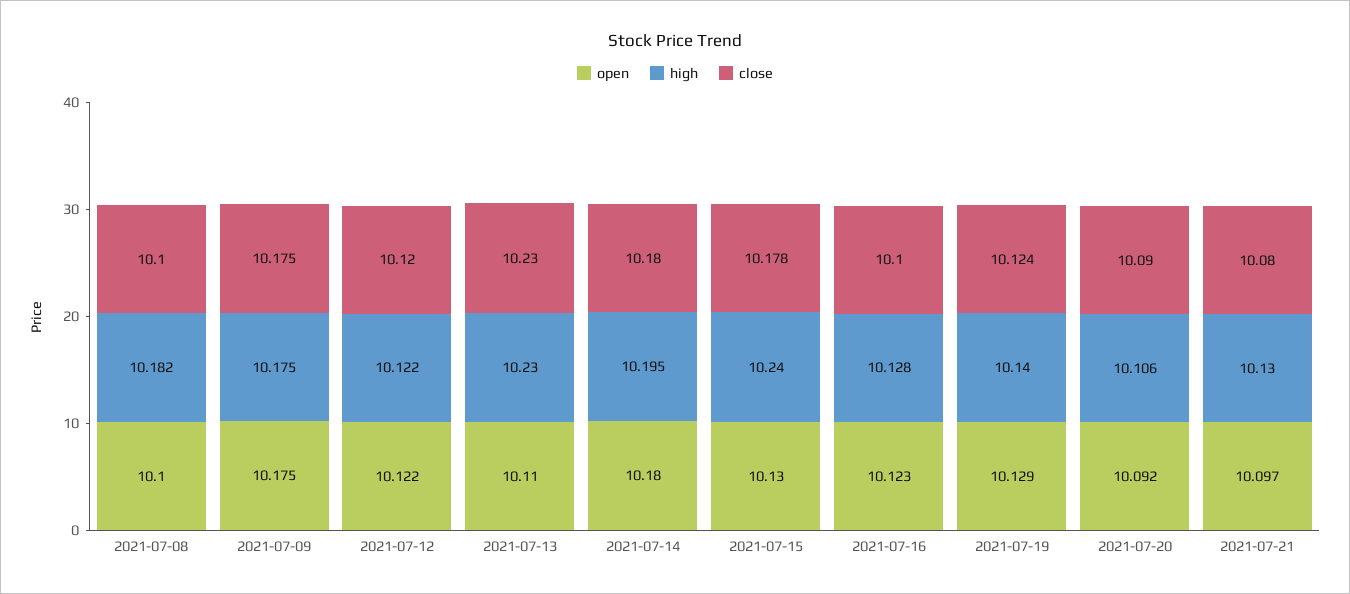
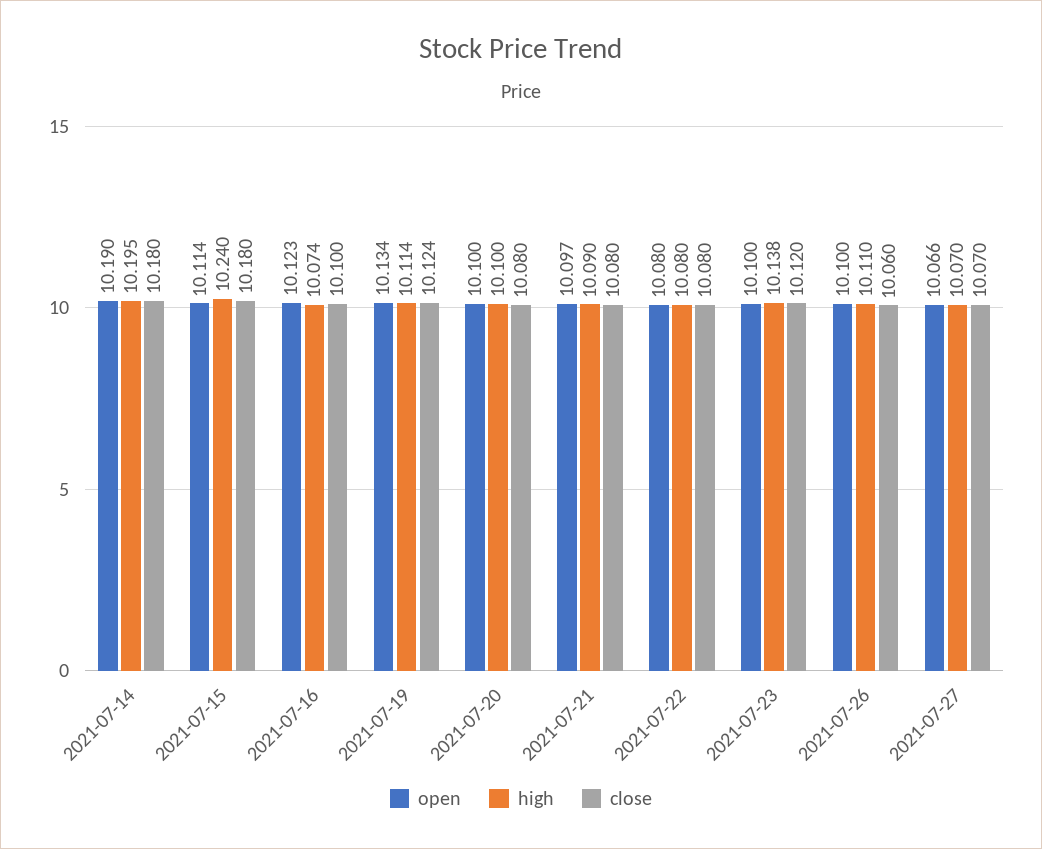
open, 2021-07-08: 10.1 -> none
high, 2021-07-08: 10.182 -> none
close, 2021-07-08: 10.1 -> none
open, 2021-07-09: 10.175 -> none
high, 2021-07-09: 10.175 -> none
close, 2021-07-09: 10.175 -> none
open, 2021-07-12: 10.122 -> none
high, 2021-07-12: 10.122 -> none
close, 2021-07-12: 10.12 -> none
open, 2021-07-13: 10.11 -> none
high, 2021-07-13: 10.23 -> none
close, 2021-07-13: 10.23 -> none
open, 2021-07-14: 10.18 -> 10.19
open, 2021-07-15: 10.13 -> 10.114
close, 2021-07-15: 10.178 -> 10.18
high, 2021-07-16: 10.128 -> 10.074
open, 2021-07-19: 10.129 -> 10.134
high, 2021-07-19: 10.14 -> 10.114
open, 2021-07-20: 10.092 -> 10.1
high, 2021-07-20: 10.106 -> 10.1
close, 2021-07-20: 10.09 -> 10.08
high, 2021-07-21: 10.13 -> 10.09
open, 2021-07-22: none -> 10.08
high, 2021-07-22: none -> 10.08
close, 2021-07-22: none -> 10.08
open, 2021-07-23: none -> 10.1
high, 2021-07-23: none -> 10.138
close, 2021-07-23: none -> 10.12
open, 2021-07-26: none -> 10.1
high, 2021-07-26: none -> 10.11
close, 2021-07-26: none -> 10.06
open, 2021-07-27: none -> 10.066
high, 2021-07-27: none -> 10.07
close, 2021-07-27: none -> 10.07

